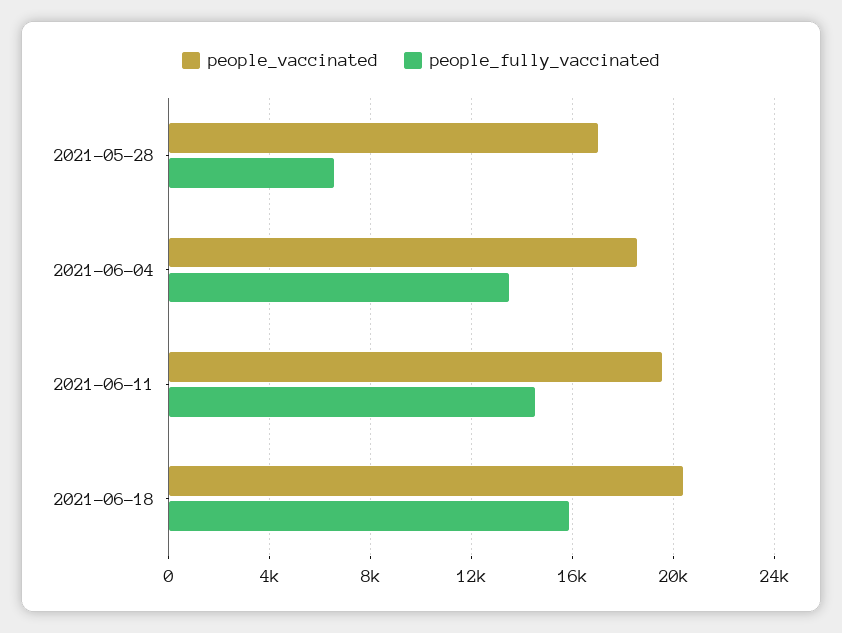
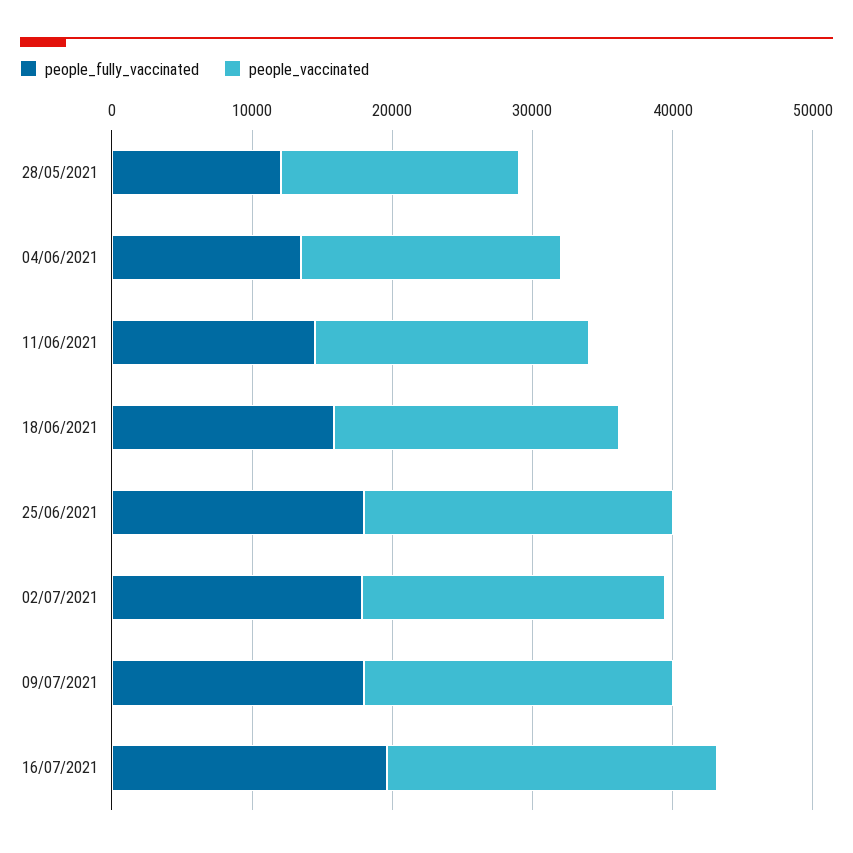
people_fully_vaccinated, 2021-05-28: 6500 -> 12000
people_fully_vaccinated, 25/06/2021: none -> 18000
people_vaccinated, 25/06/2021: none -> 22000
people_fully_vaccinated, 02/07/2021: none -> 18000
people_vaccinated, 02/07/2021: none -> 22000
people_fully_vaccinated, 09/07/2021: none -> 18000
people_vaccinated, 09/07/2021: none -> 22000
people_fully_vaccinated, 16/07/2021: none -> 20000
people_vaccinated, 16/07/2021: none -> 24000

